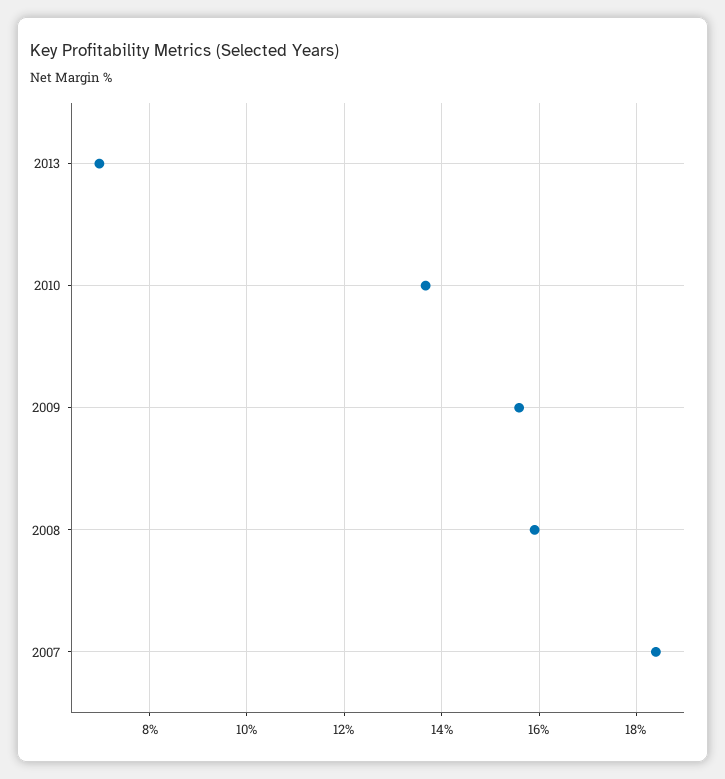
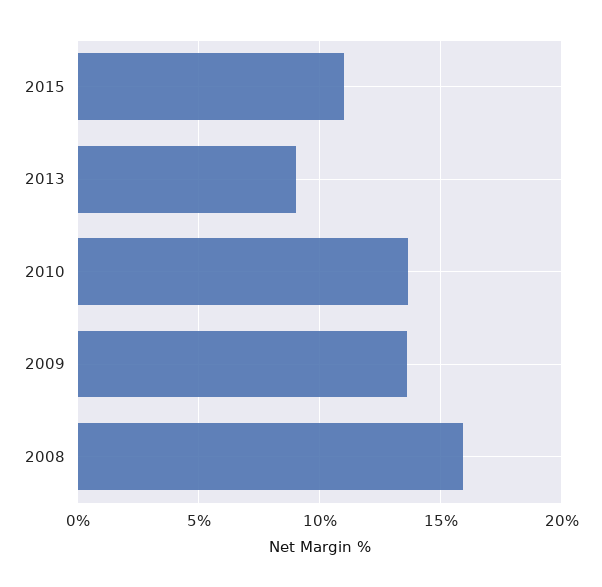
2013: 7 -> 9
2009: 15.6 -> 13.5
2007: 18.4 -> none
2015: none -> 11

